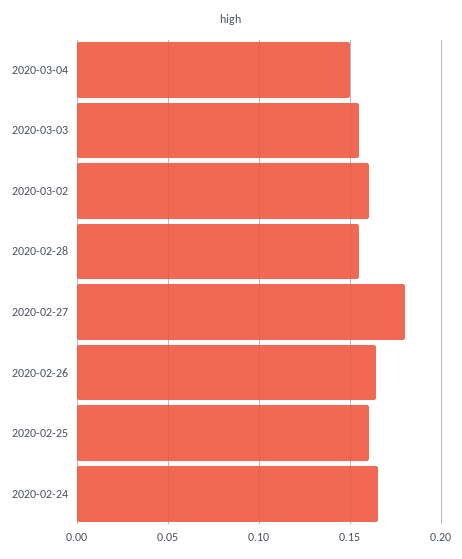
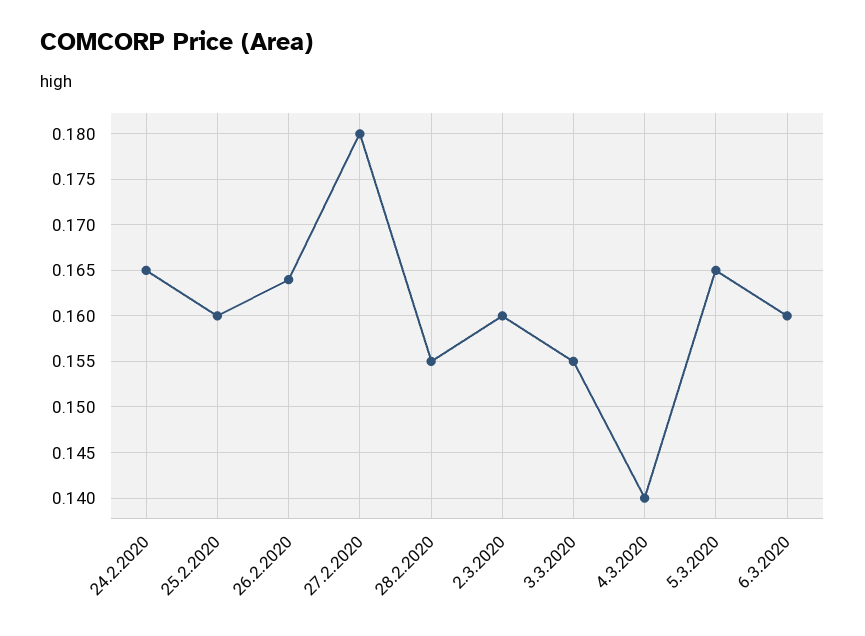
2020-03-04: 0.15 -> 0.14
5.3.2020: none -> 0.165
6.3.2020: none -> 0.16

